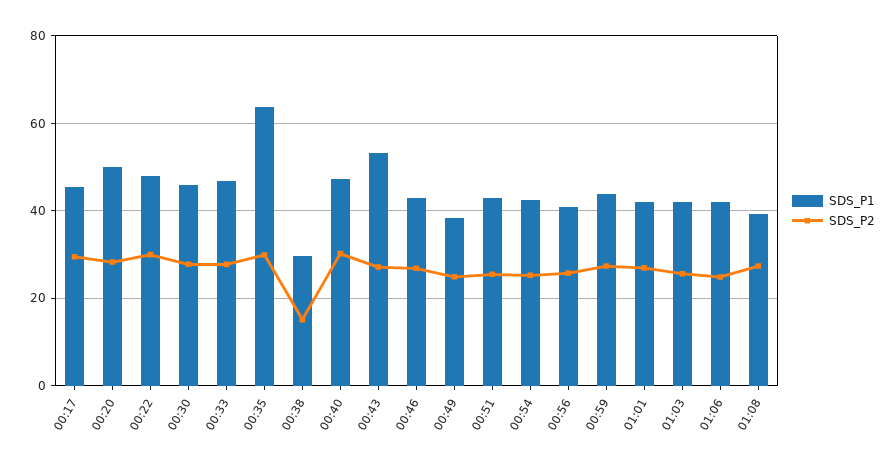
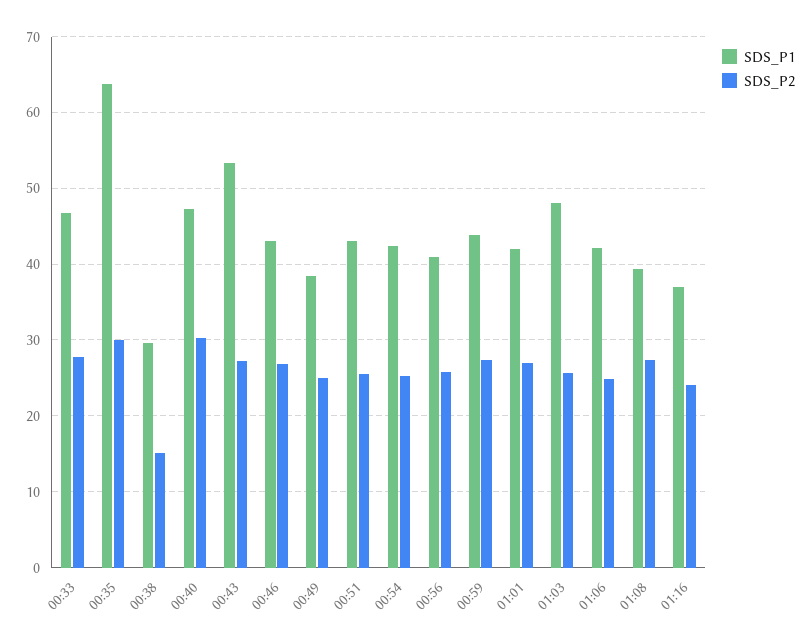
SDS_P1, 00:17: 46 -> none
SDS_P2, 00:17: 30 -> none
SDS_P1, 00:20: 50 -> none
SDS_P2, 00:20: 28 -> none
SDS_P1, 00:22: 48 -> none
SDS_P2, 00:22: 30 -> none
SDS_P1, 00:30: 46 -> none
SDS_P2, 00:30: 28 -> none
SDS_P1, 01:03: 42 -> 48
SDS_P1, 01:16: none -> 37
SDS_P2, 01:16: none -> 24

